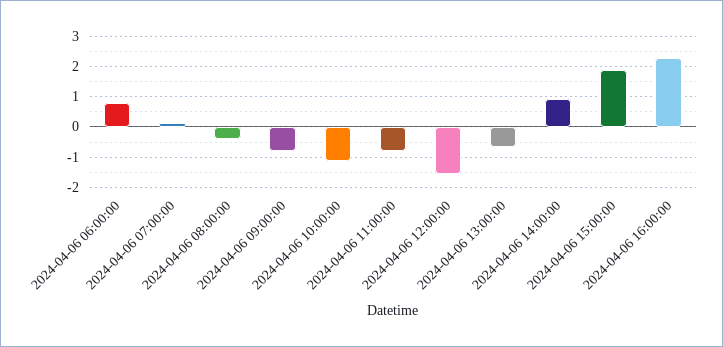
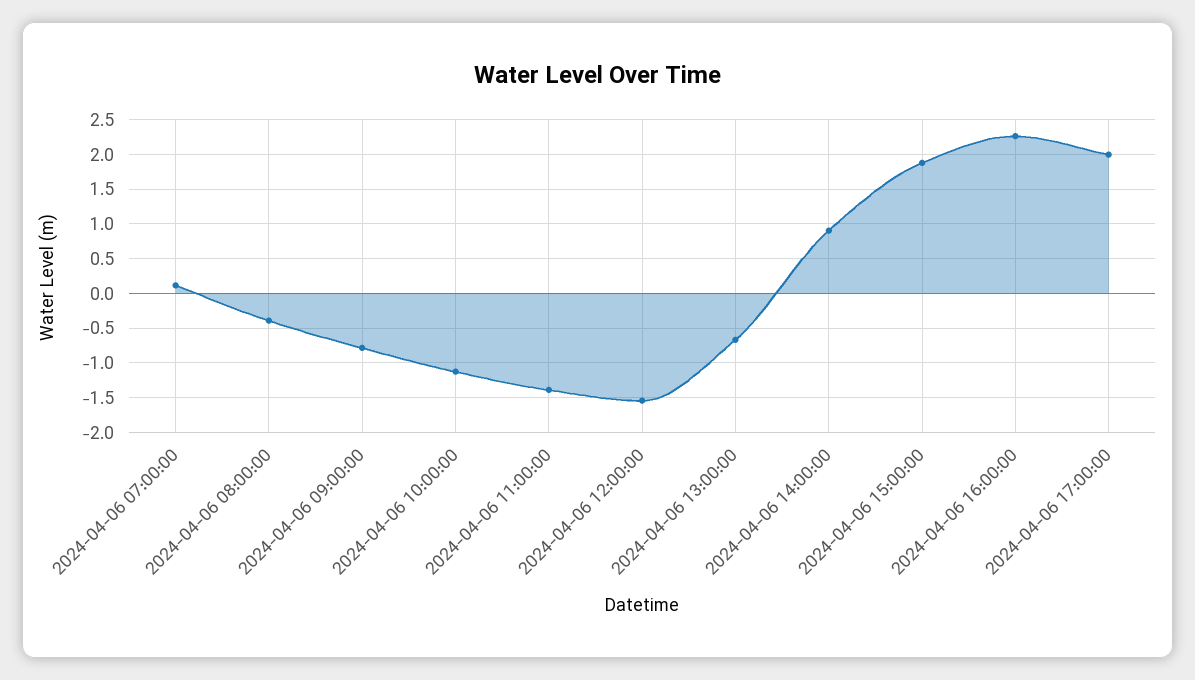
2024-04-06 06:00:00: 0.8 -> none
2024-04-06 11:00:00: -0.8 -> -1.4
2024-04-06 17:00:00: none -> 2

